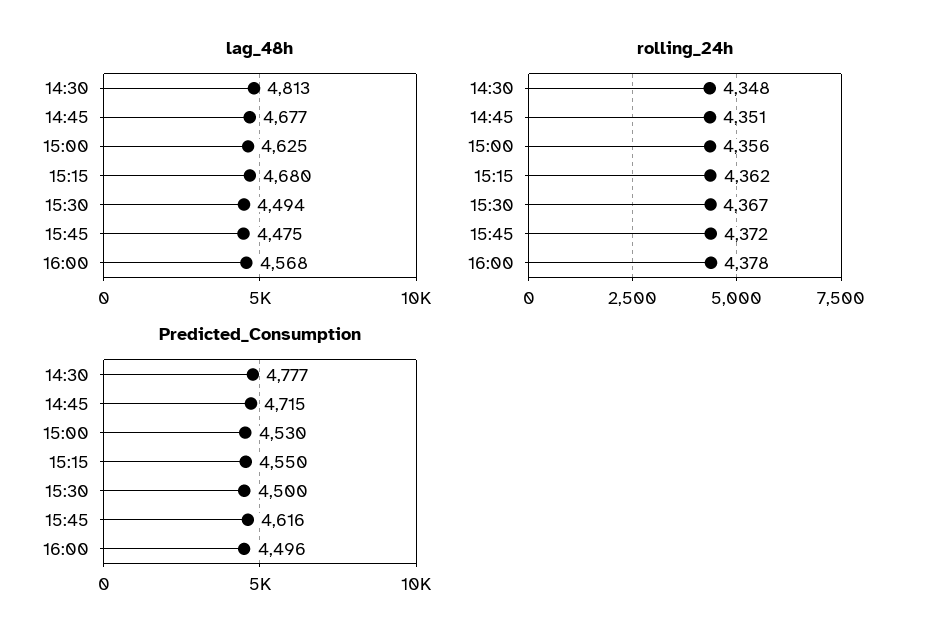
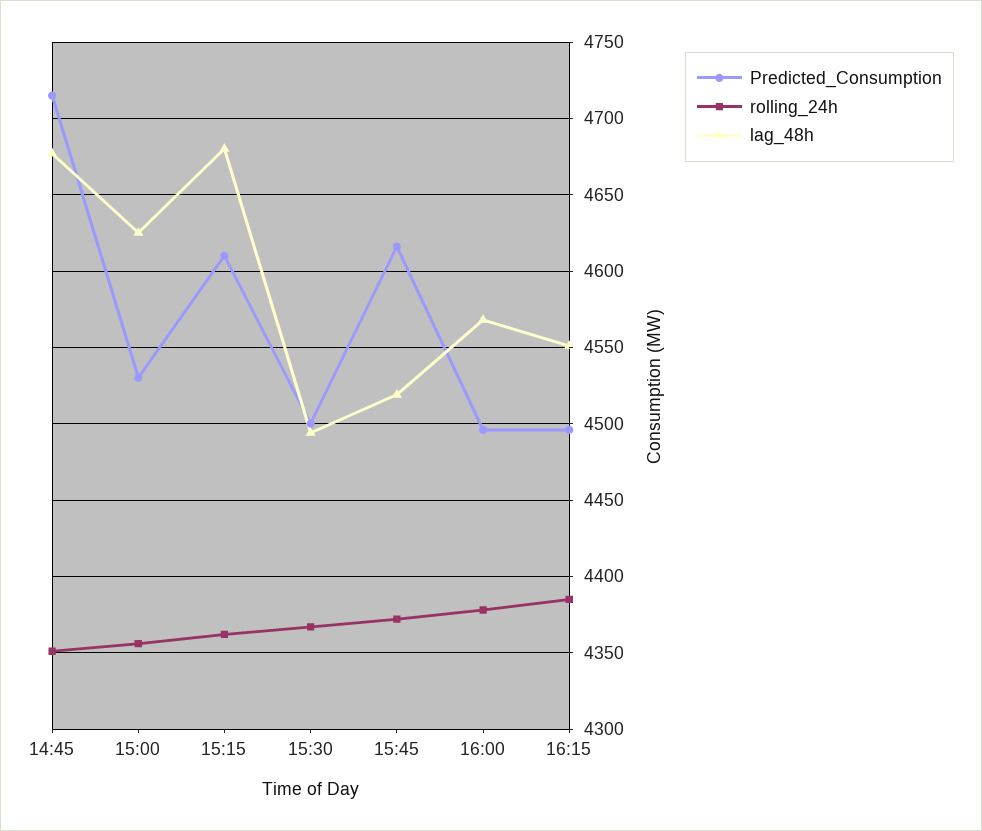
lag_48h, 14:30: 4813 -> none
lag_48h, 15:45: 4475 -> 4520
rolling_24h, 14:30: 4348 -> none
Predicted_Consumption, 14:30: 4777 -> none
Predicted_Consumption, 15:15: 4550 -> 4610
Predicted_Consumption, 16:15: none -> 4495
rolling_24h, 16:15: none -> 4385
lag_48h, 16:15: none -> 4550

